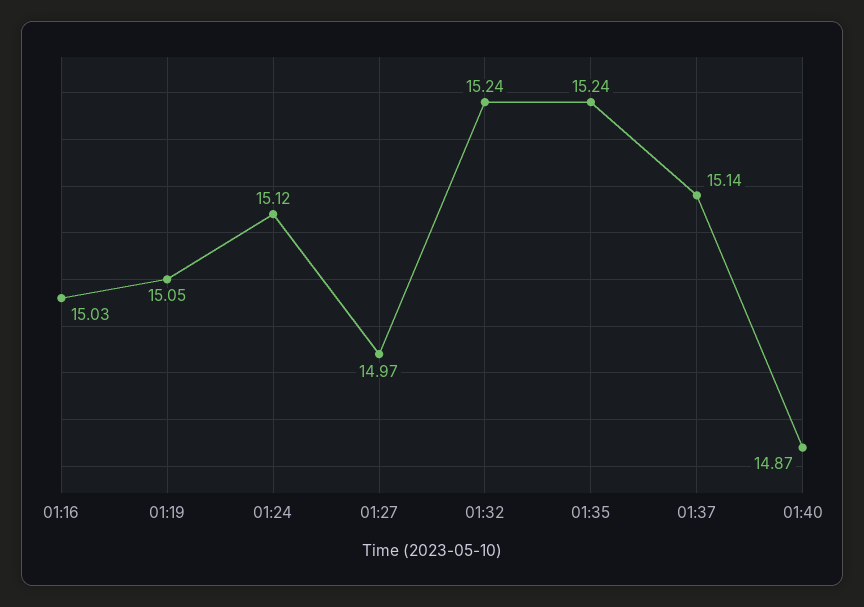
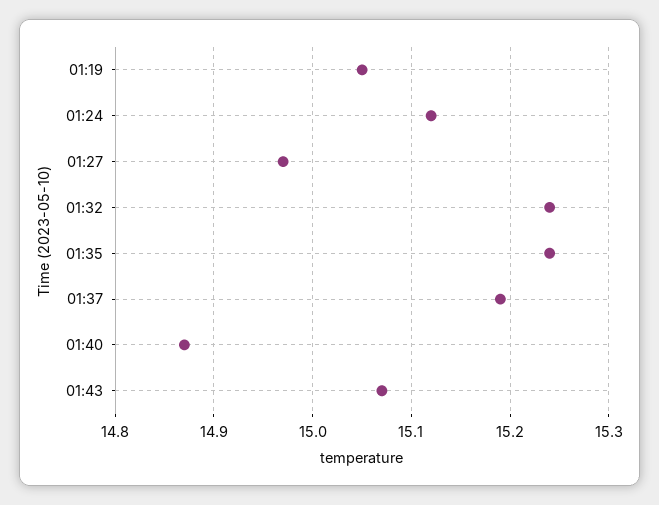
01:16: 15.03 -> none
01:37: 15.14 -> 15.19
01:43: none -> 15.07

